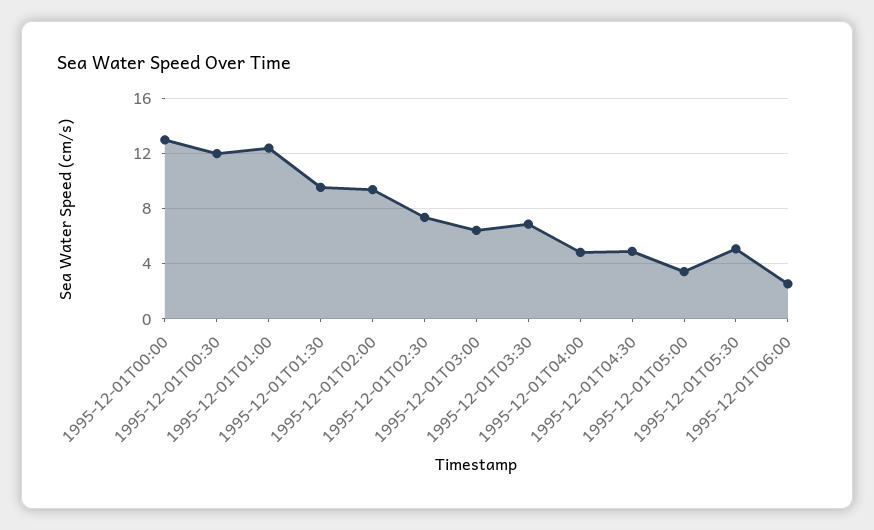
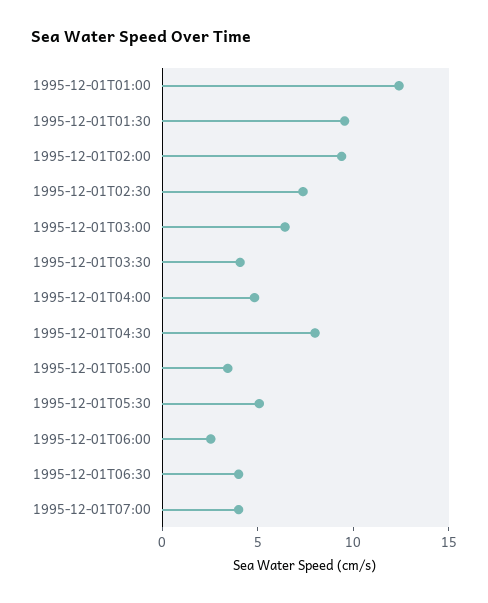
1995-12-01T00:00: 13 -> none
1995-12-01T00:30: 12 -> none
1995-12-01T03:30: 7 -> 4
1995-12-01T04:30: 5 -> 8
1995-12-01T06:30: none -> 4
1995-12-01T07:00: none -> 4

